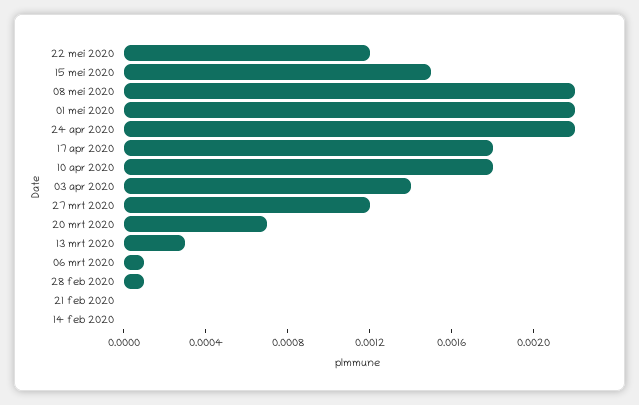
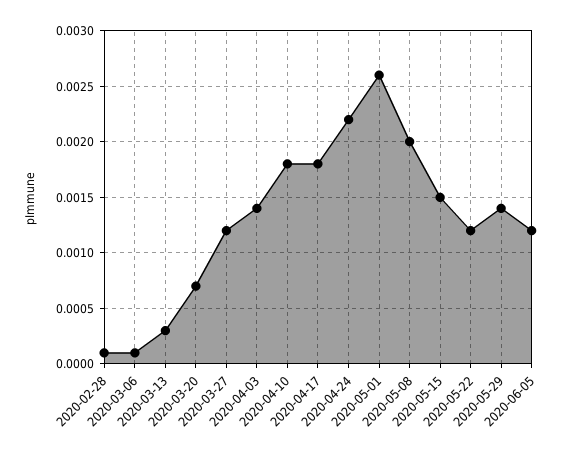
08 mei 2020: 0.0022 -> 0.002
01 mei 2020: 0.0022 -> 0.0026
21 feb 2020: 0 -> none
14 feb 2020: 0 -> none
2020-05-29: none -> 0.0014
2020-06-05: none -> 0.0012

